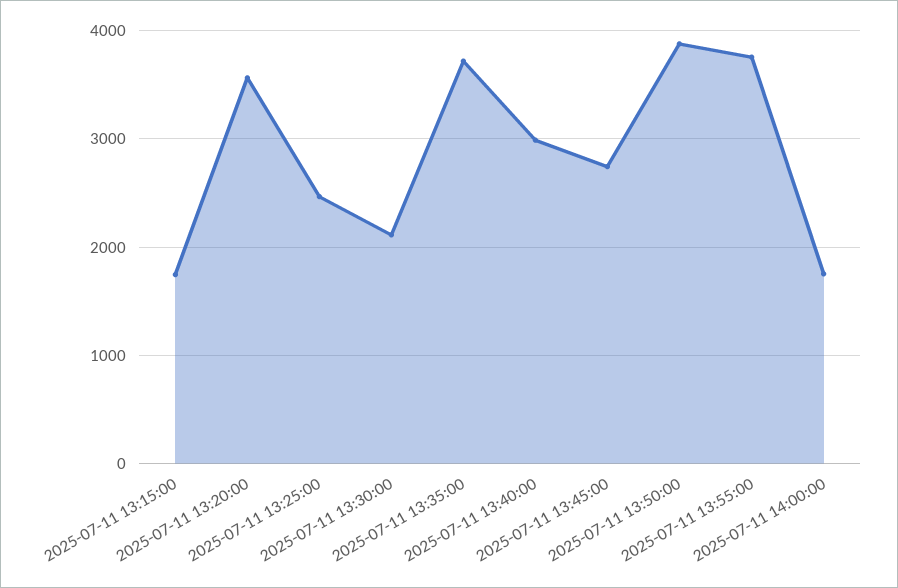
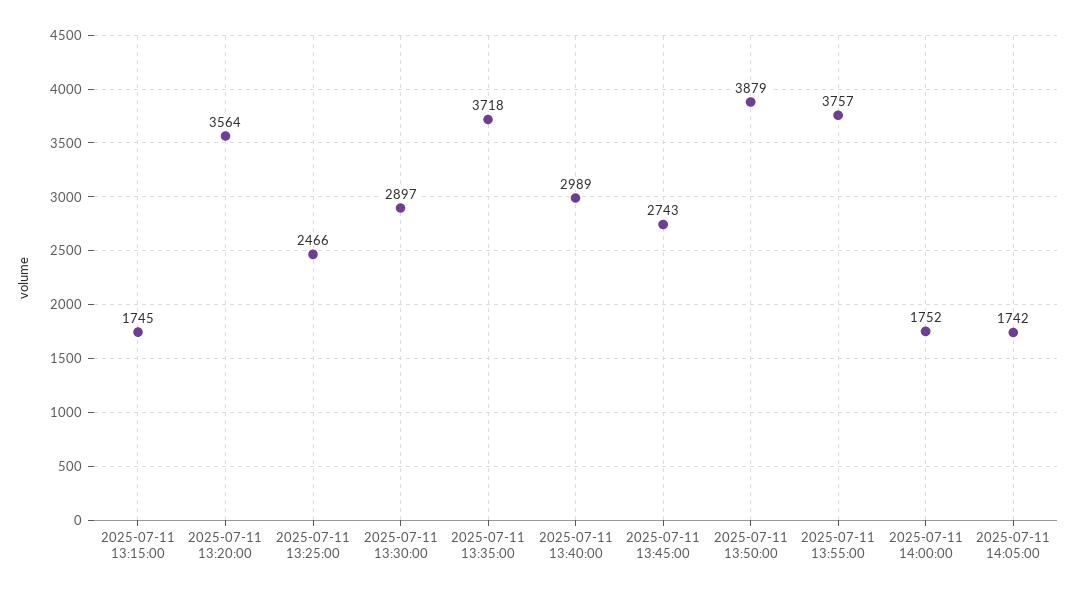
2025-07-11 13:30:00: 2100 -> 2897
2025-07-11 14:05:00: none -> 1742

